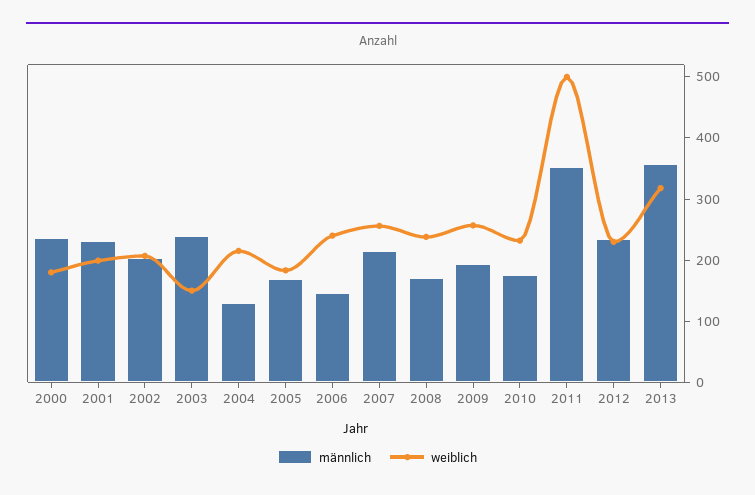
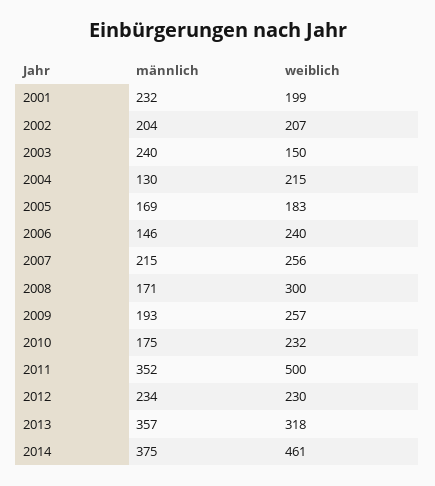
männlich, 2000: 240 -> none
weiblich, 2000: 180 -> none
weiblich, 2008: 240 -> 300
männlich, 2014: none -> 375
weiblich, 2014: none -> 461

